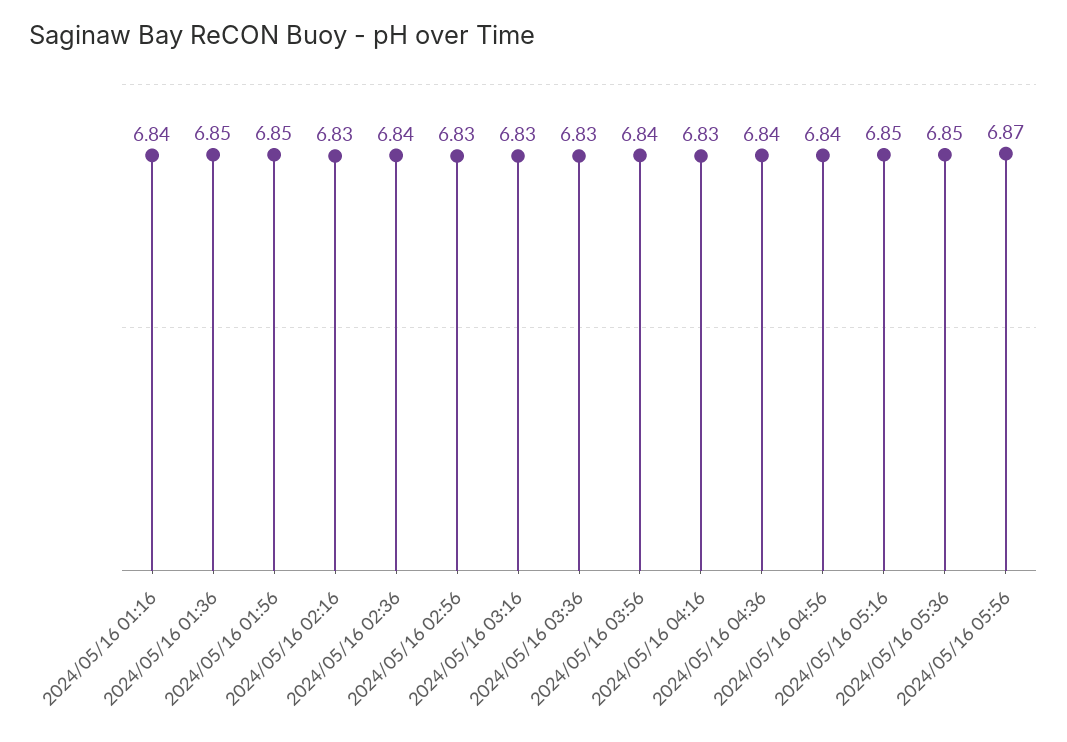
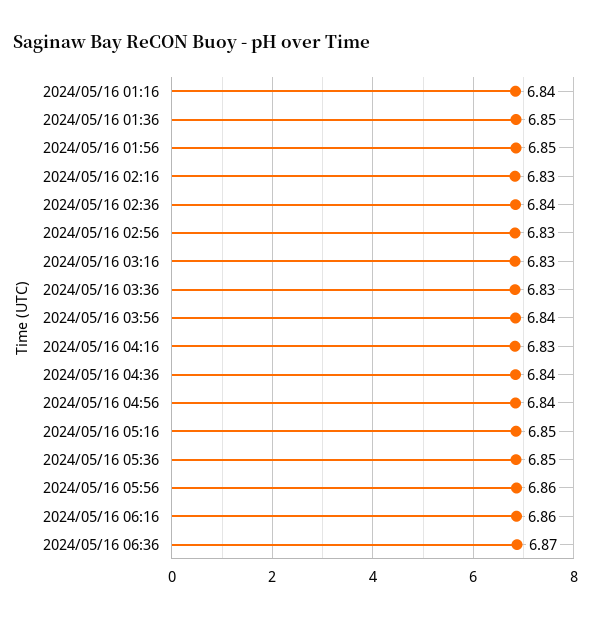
2024/05/16 05:56: 6.87 -> 6.86
2024/05/16 06:16: none -> 6.86
2024/05/16 06:36: none -> 6.87

